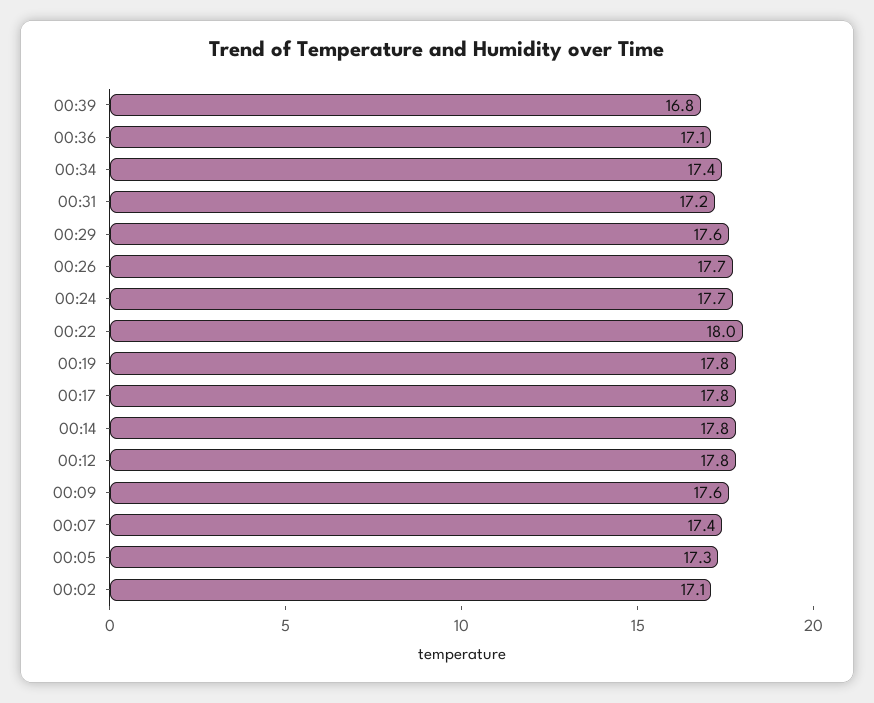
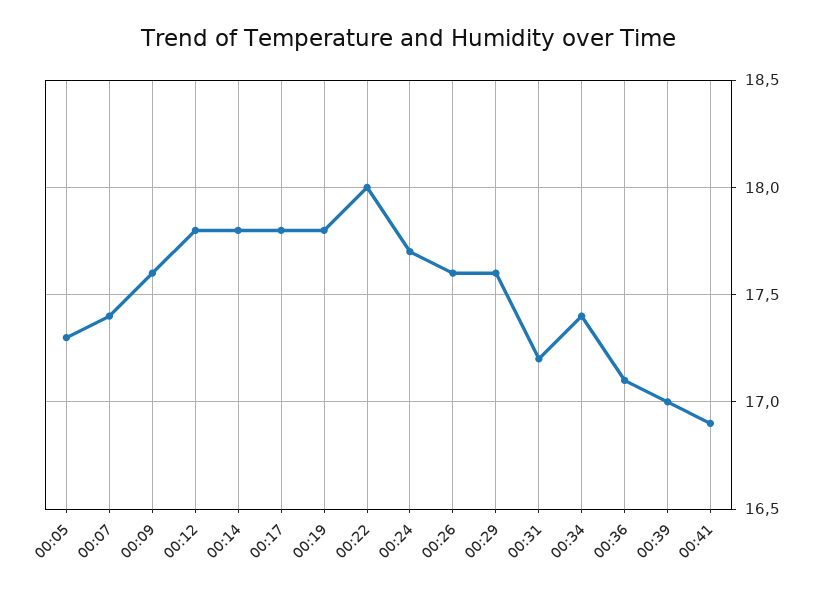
00:39: 16.8 -> 17
00:26: 17.7 -> 17.6
00:02: 17.1 -> none
00:41: none -> 16.9

